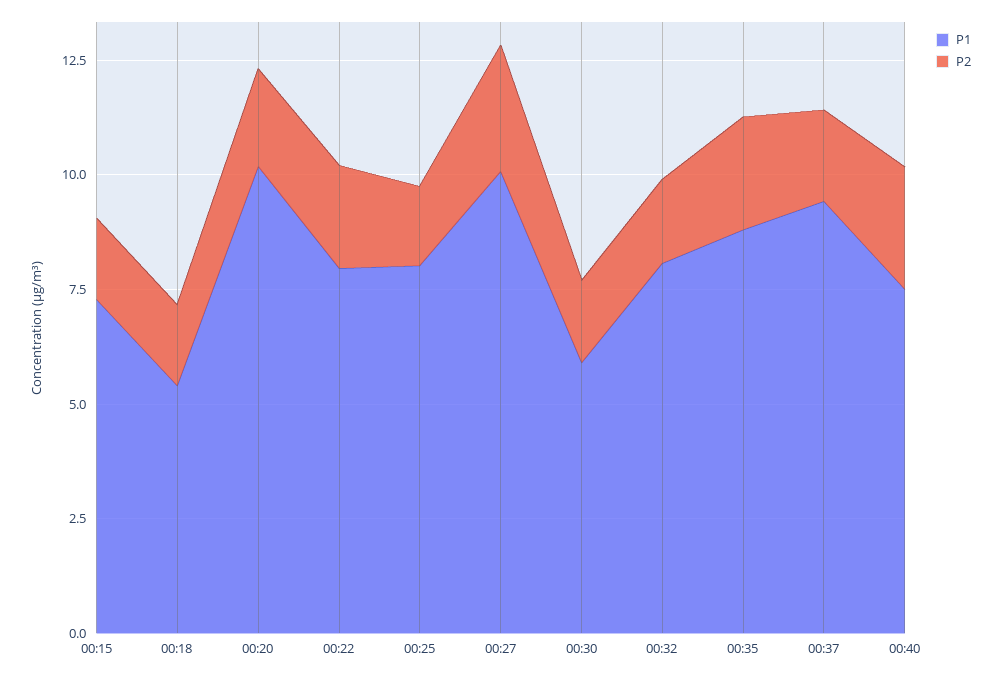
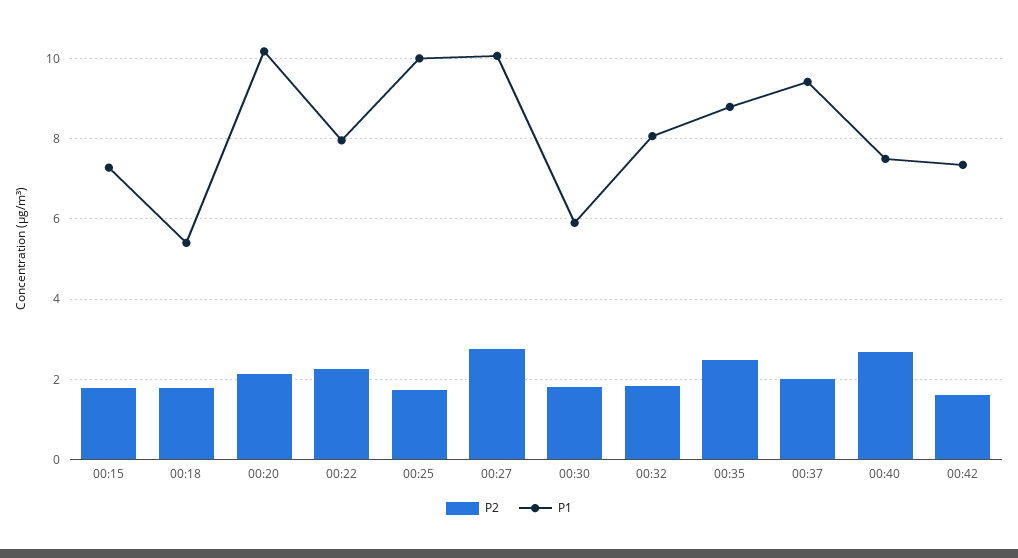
P1, 00:25: 8 -> 10
P2, 00:42: none -> 1.6
P1, 00:42: none -> 7.4

